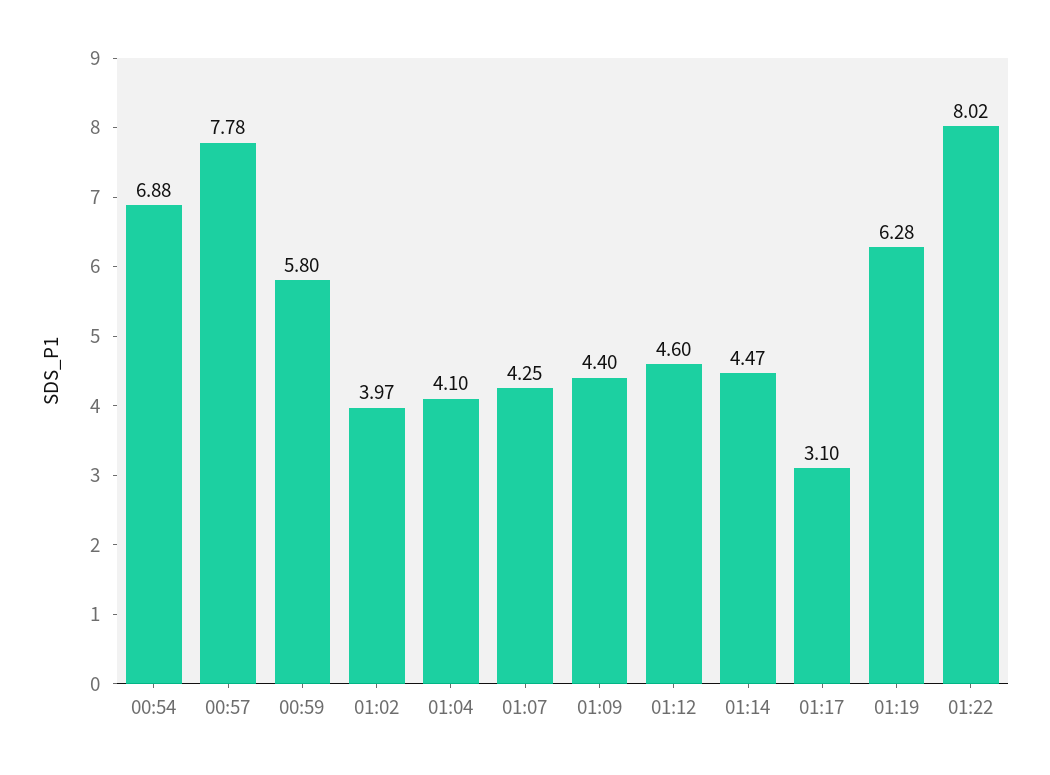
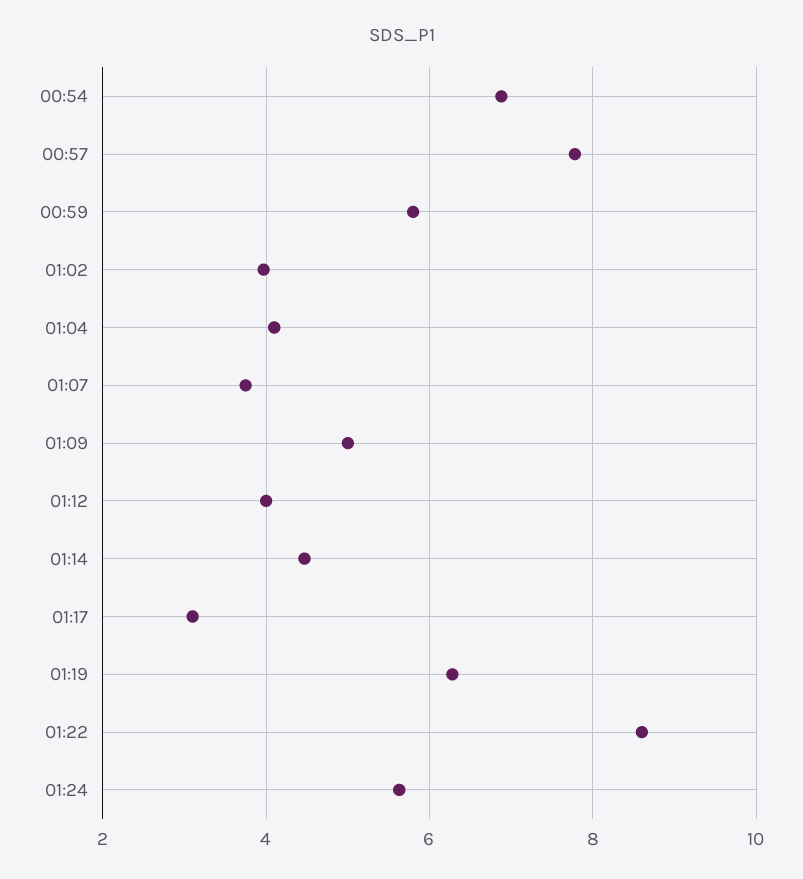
01:07: 4.25 -> 3.8
01:09: 4.4 -> 5
01:12: 4.6 -> 4
01:22: 8.02 -> 8.6
01:24: none -> 5.6

